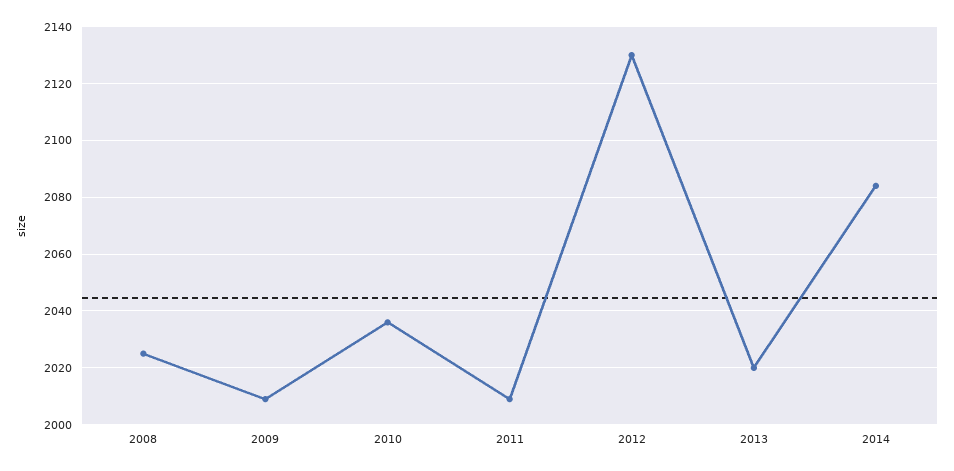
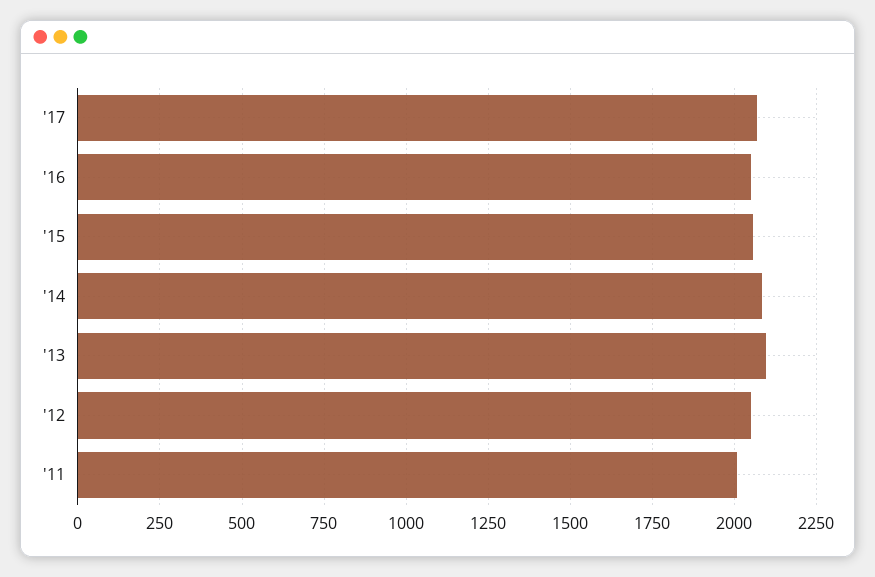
2008: 2025 -> none
2009: 2010 -> none
2010: 2035 -> none
2012: 2130 -> 2050
2013: 2020 -> 2100
'17: none -> 2075
'16: none -> 2050
'15: none -> 2050

